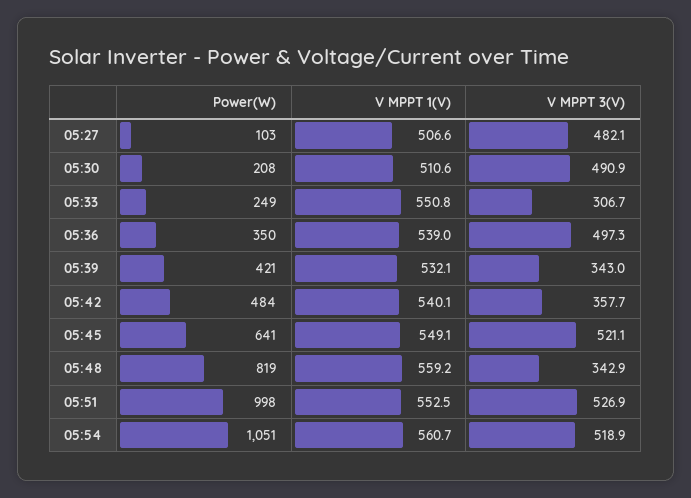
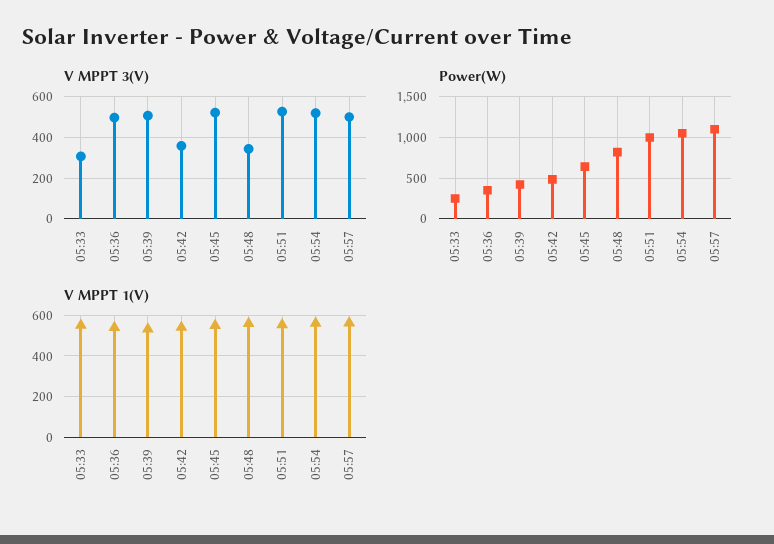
Power(W), 05:27: 103 -> none
V MPPT 1(V), 05:27: 506.6 -> none
V MPPT 3(V), 05:27: 482.1 -> none
Power(W), 05:30: 208 -> none
V MPPT 1(V), 05:30: 510.6 -> none
V MPPT 3(V), 05:30: 490.9 -> none
V MPPT 3(V), 05:39: 343 -> 500
V MPPT 3(V), 05:57: none -> 500
Power(W), 05:57: none -> 1100
V MPPT 1(V), 05:57: none -> 550

